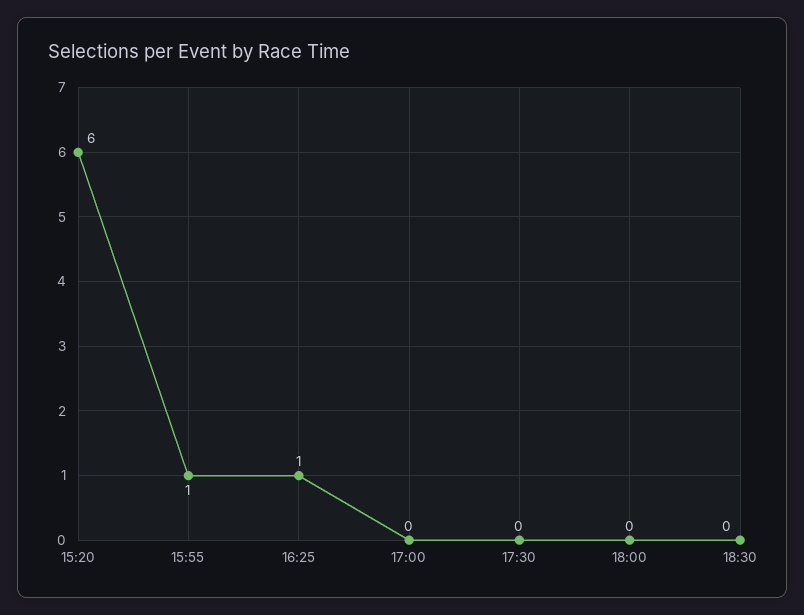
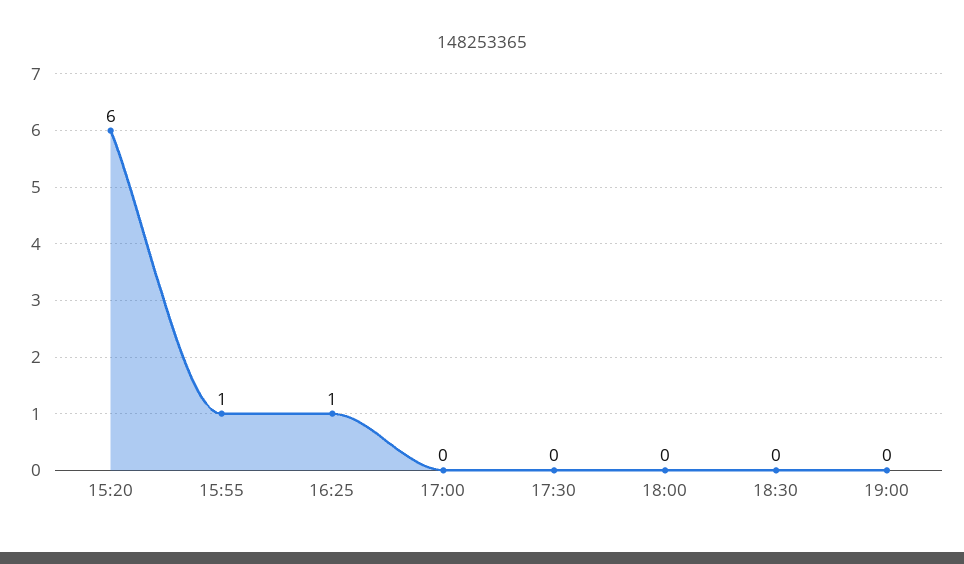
19:00: none -> 0

